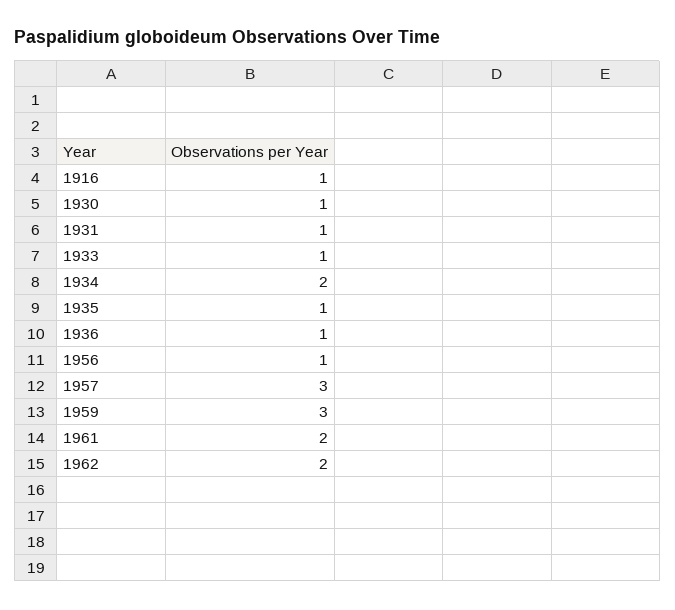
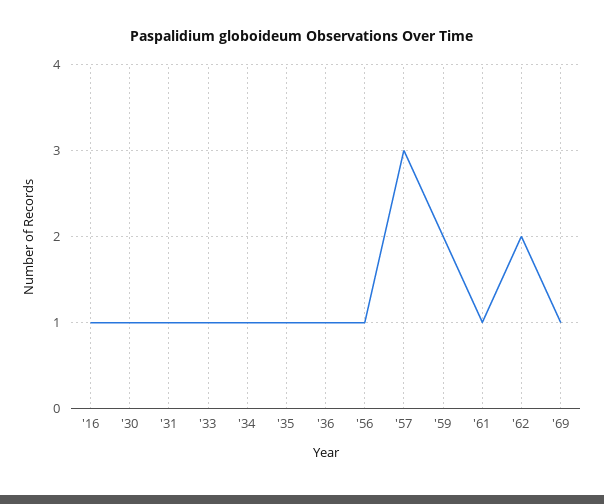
1934: 2 -> 1
1959: 3 -> 2
1961: 2 -> 1
'69: none -> 1

